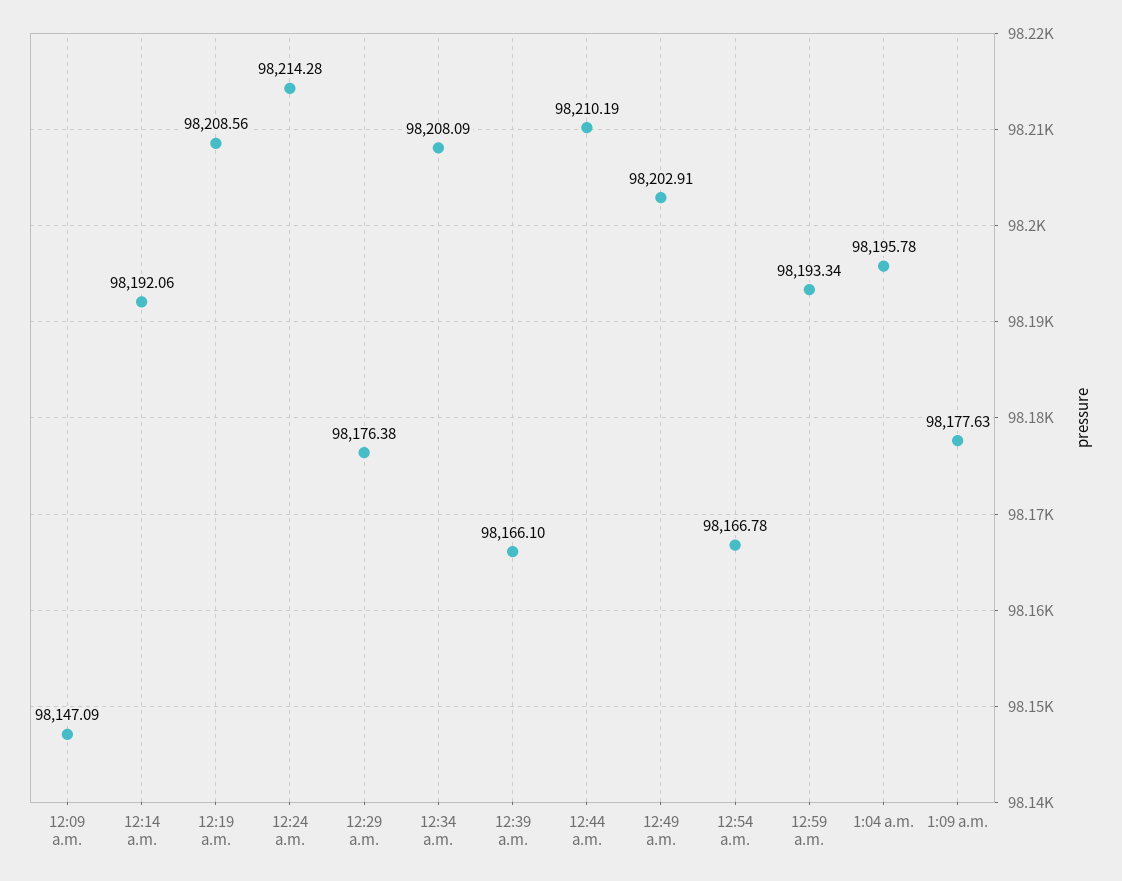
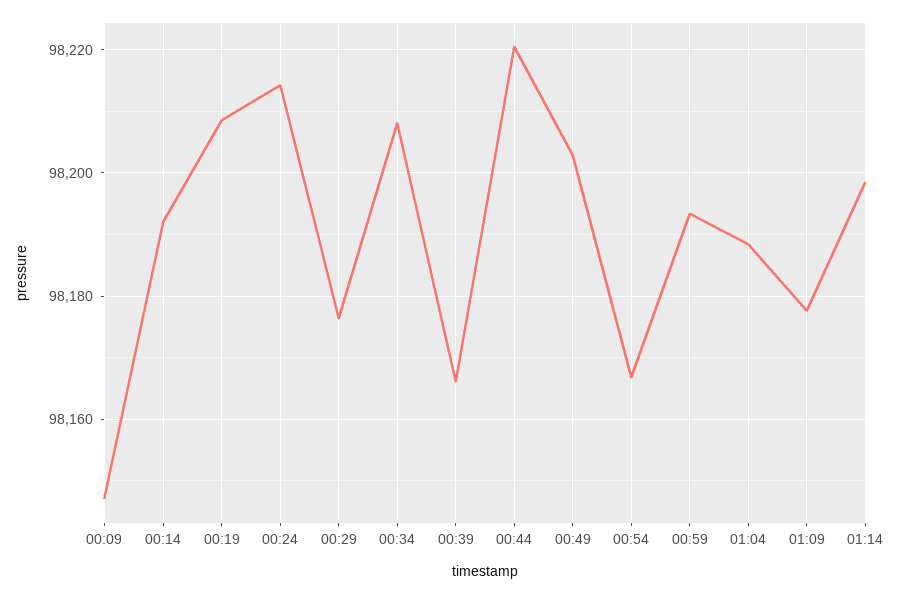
12:44 a.m.: 98210.19 -> 98220
1:04 a.m.: 98195.78 -> 98188
01:14: none -> 98198

